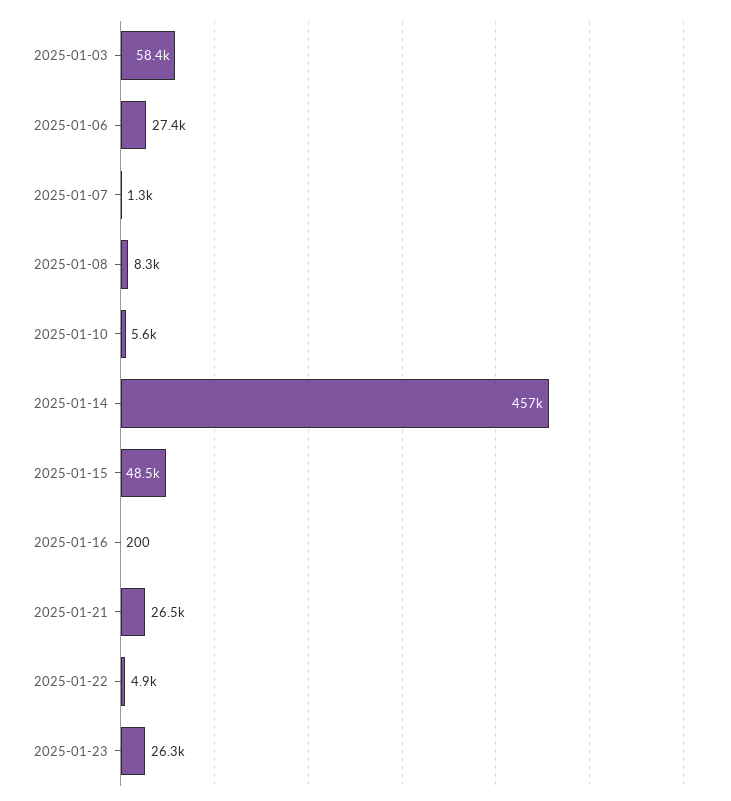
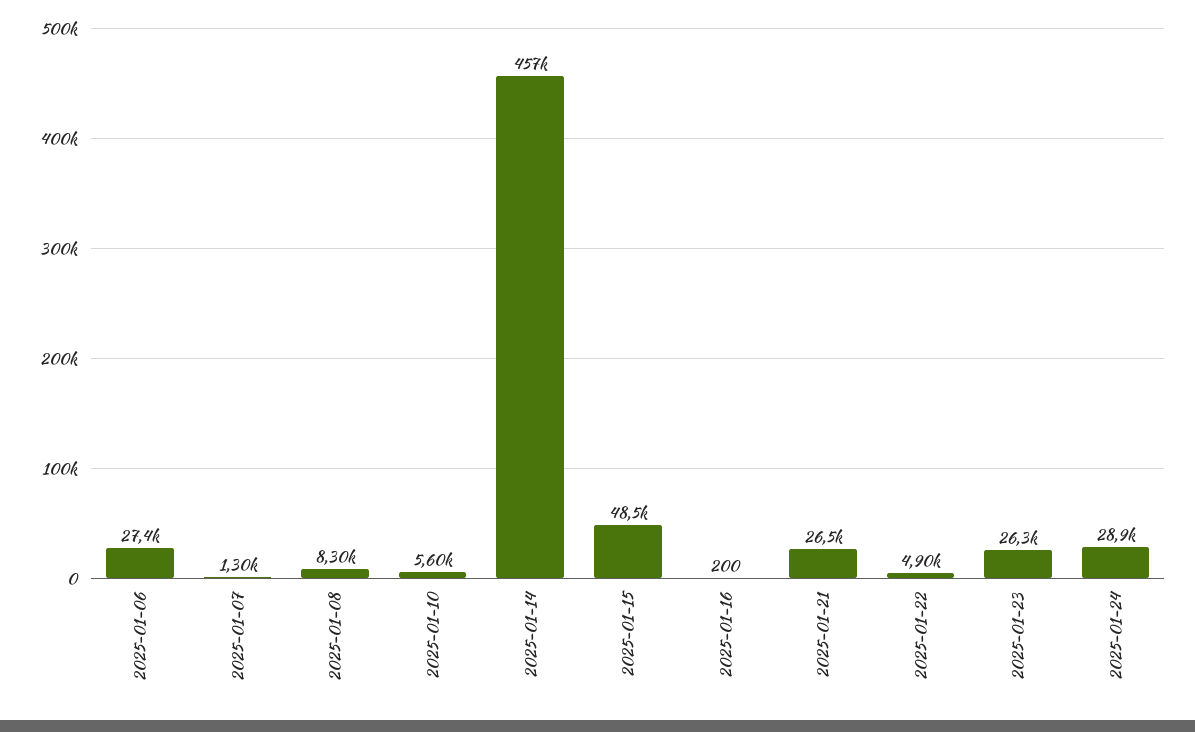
2025-01-03: 58400 -> none
2025-01-24: none -> 28900

